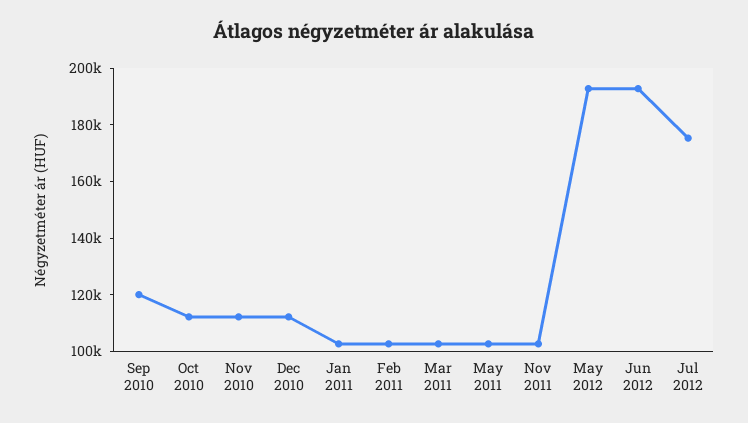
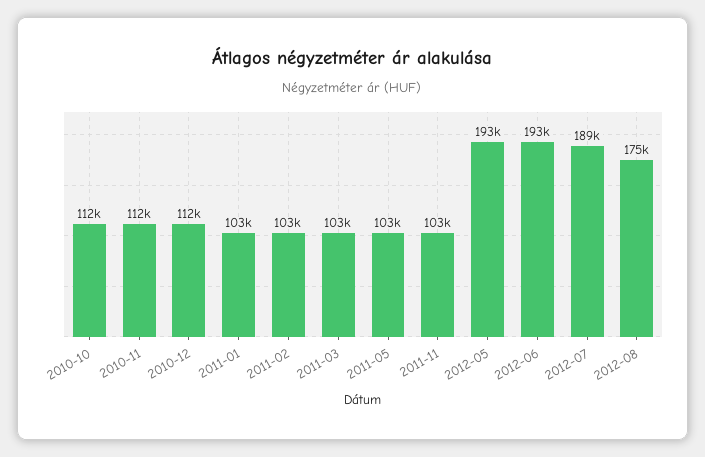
Sep 2010: 120000 -> none
Jul 2012: 175000 -> 189000
2012-08: none -> 175000

